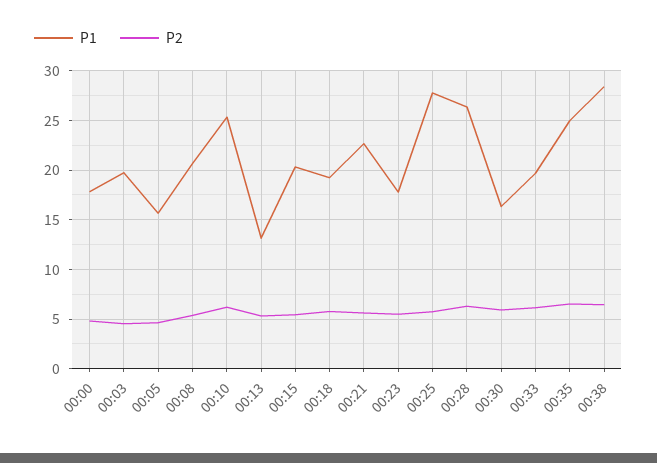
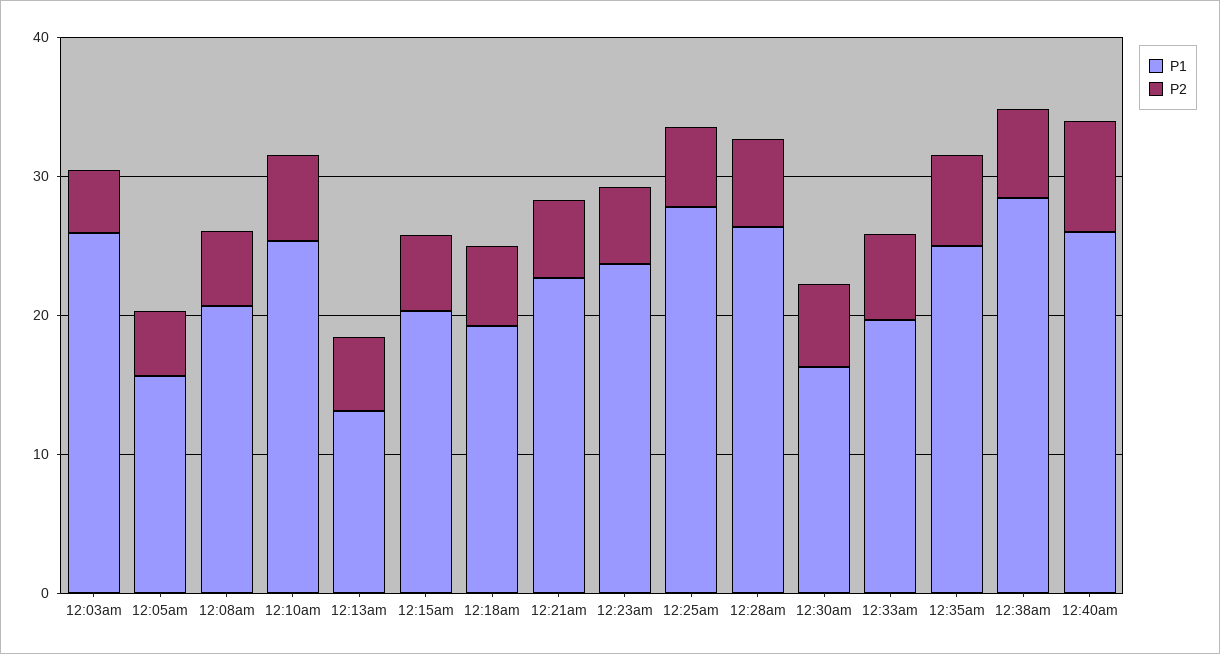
P1, 00:00: 18 -> none
P2, 00:00: 5 -> none
P1, 00:03: 20 -> 26
P1, 00:23: 18 -> 24
P1, 12:40am: none -> 26
P2, 12:40am: none -> 8

